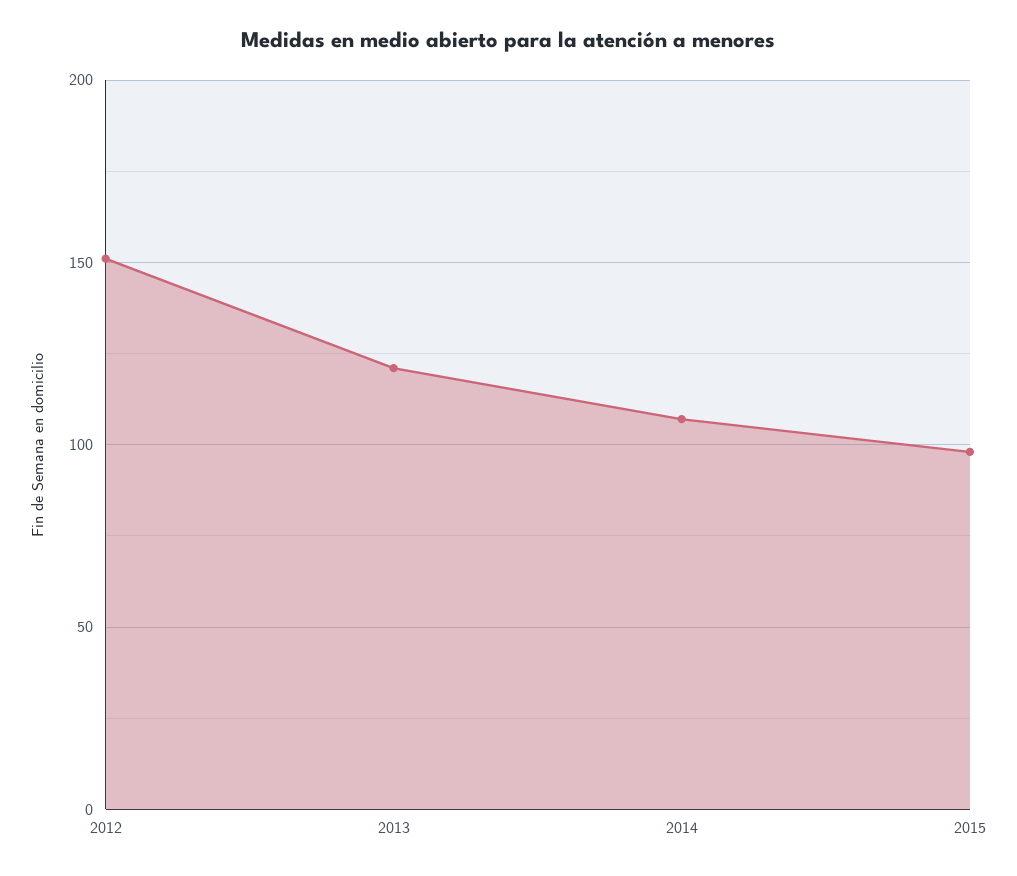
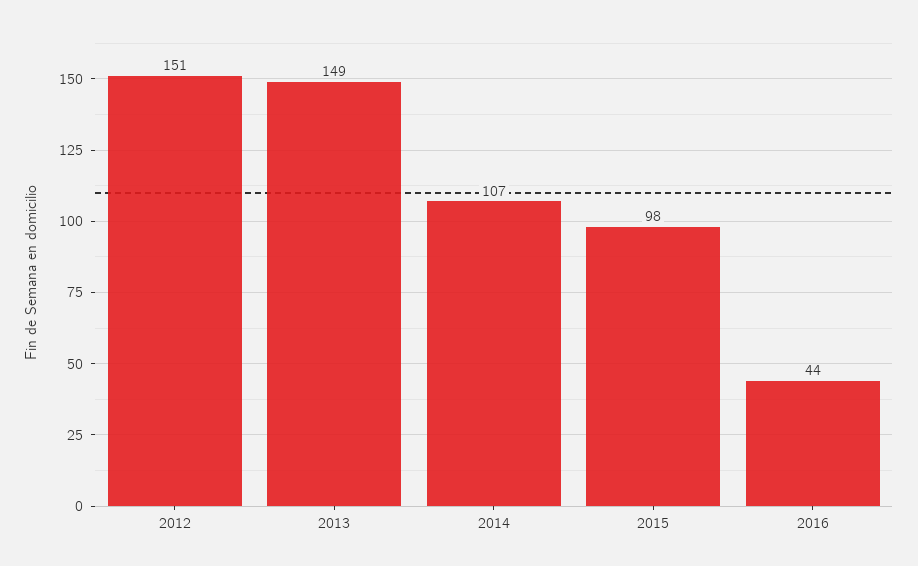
2013: 120 -> 149
2016: none -> 44

